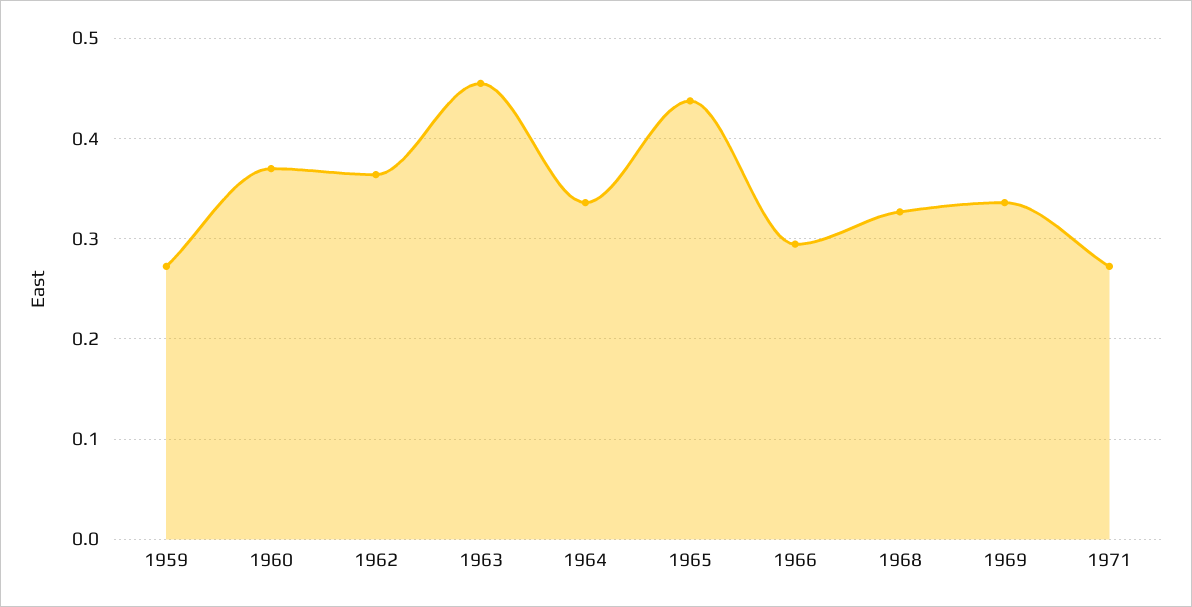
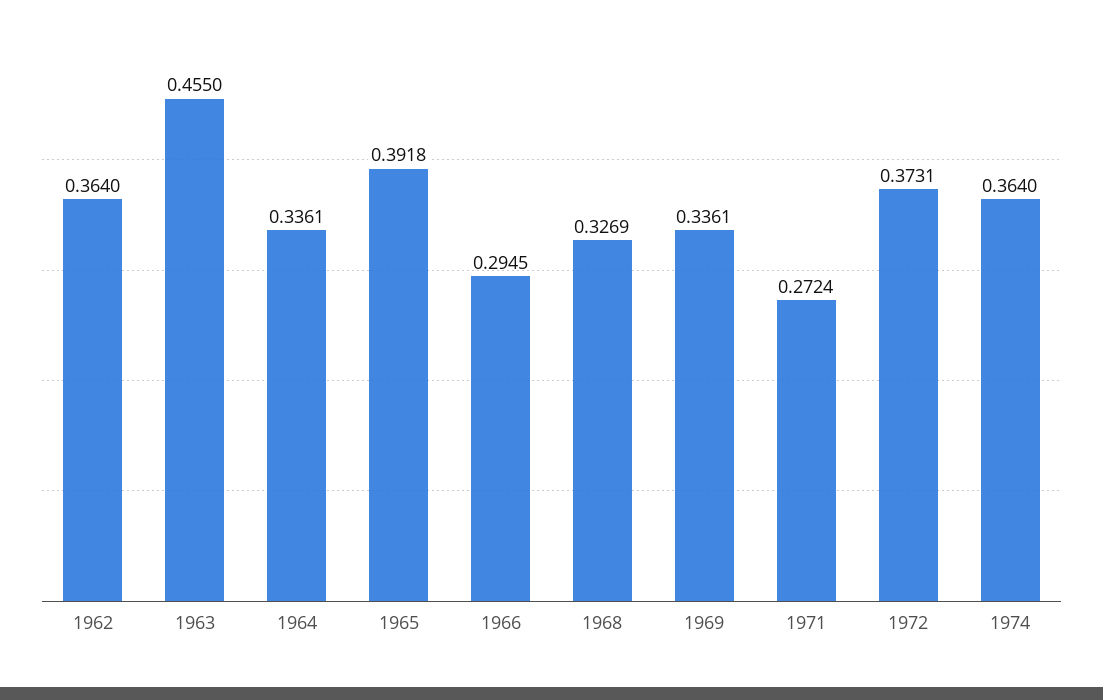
1959: 0.27 -> none
1960: 0.37 -> none
1965: 0.44 -> 0.3918
1972: none -> 0.3731
1974: none -> 0.364

